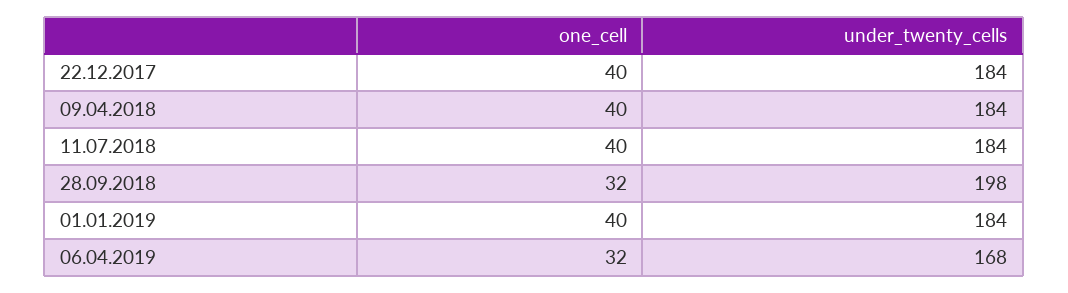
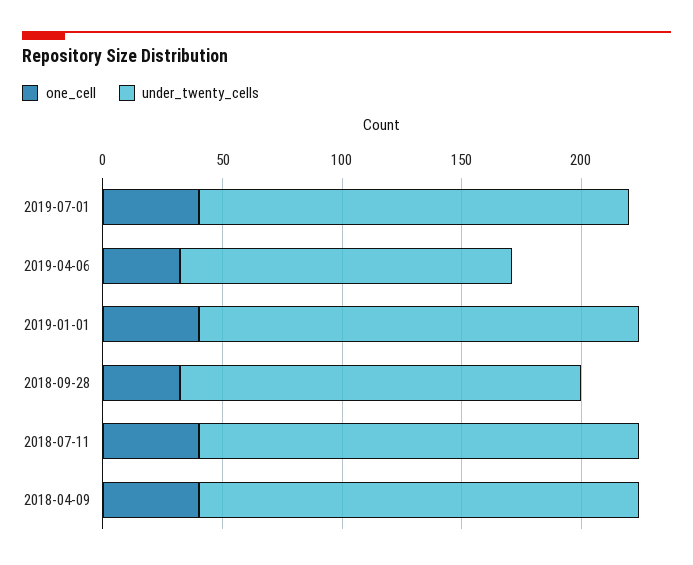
one_cell, 22.12.2017: 40 -> none
under_twenty_cells, 22.12.2017: 184 -> none
under_twenty_cells, 28.09.2018: 198 -> 170
under_twenty_cells, 06.04.2019: 168 -> 140
one_cell, 2019-07-01: none -> 40
under_twenty_cells, 2019-07-01: none -> 180

